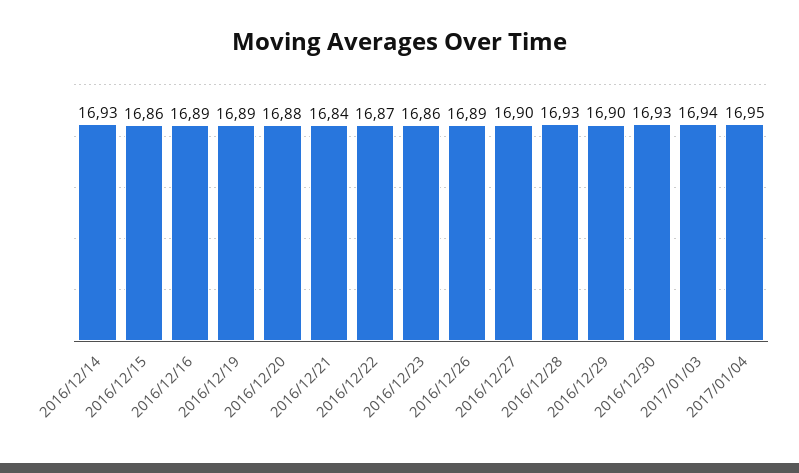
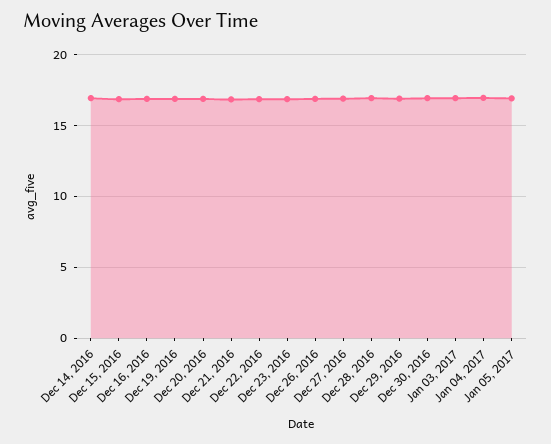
Jan 05, 2017: none -> 17

